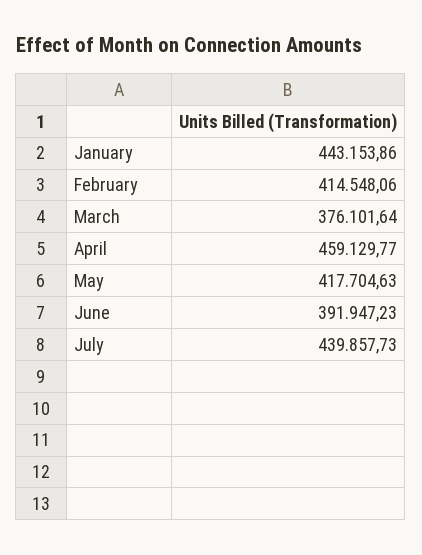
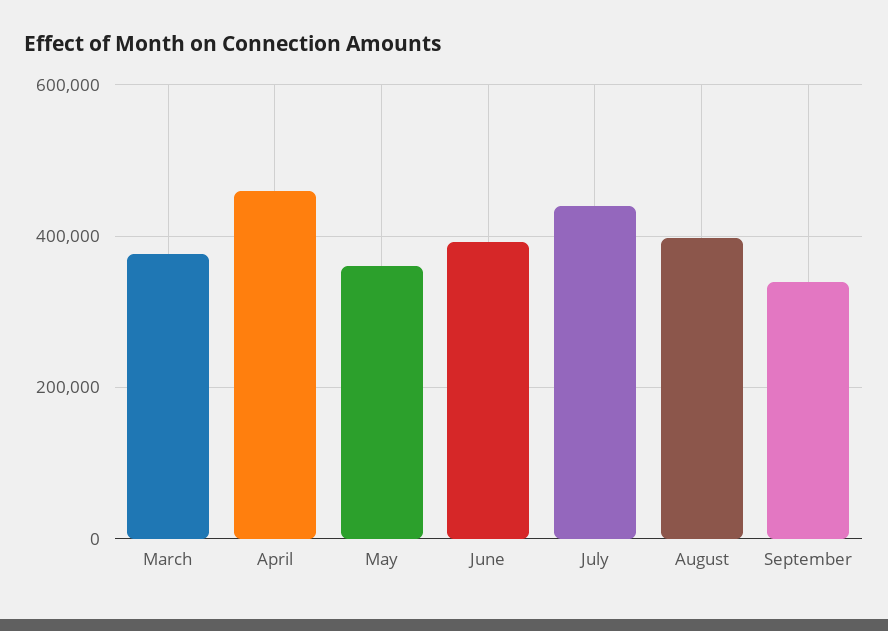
January: 443153.86 -> none
February: 414548.06 -> none
May: 417704.63 -> 360000
August: none -> 400000
September: none -> 340000

